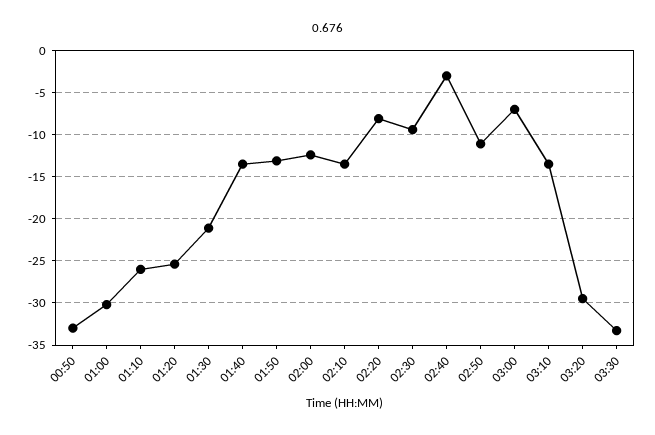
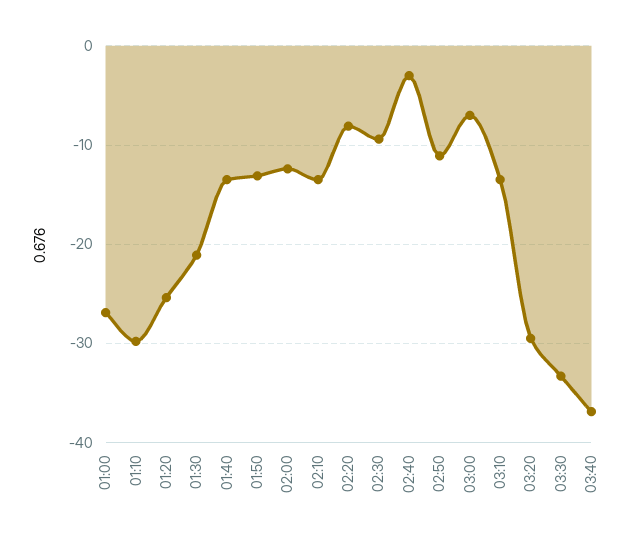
00:50: -33 -> none
01:00: -30 -> -27
01:10: -26 -> -30
03:40: none -> -37

